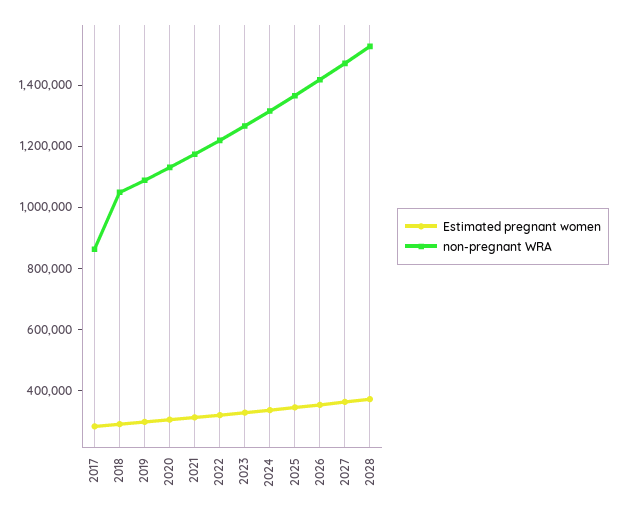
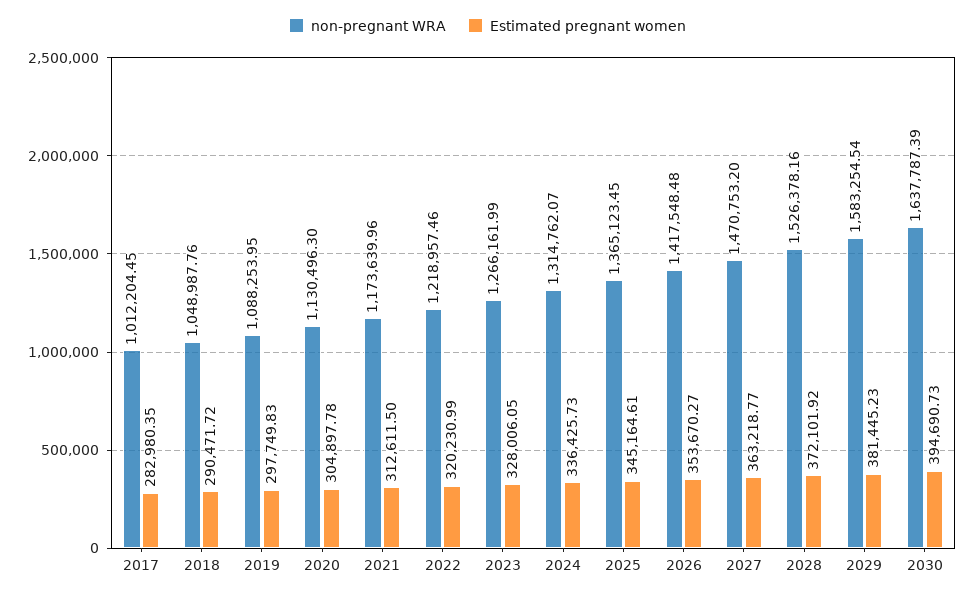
non-pregnant WRA, 2017: 850000 -> 1012204.45
non-pregnant WRA, 2029: none -> 1583254.54
Estimated pregnant women, 2029: none -> 381445.23
non-pregnant WRA, 2030: none -> 1637787.39
Estimated pregnant women, 2030: none -> 394690.73

